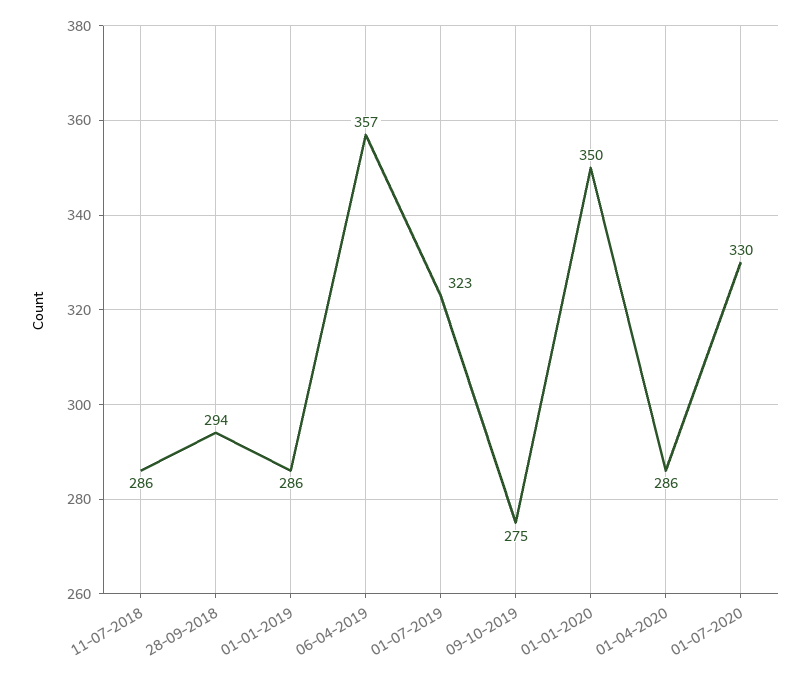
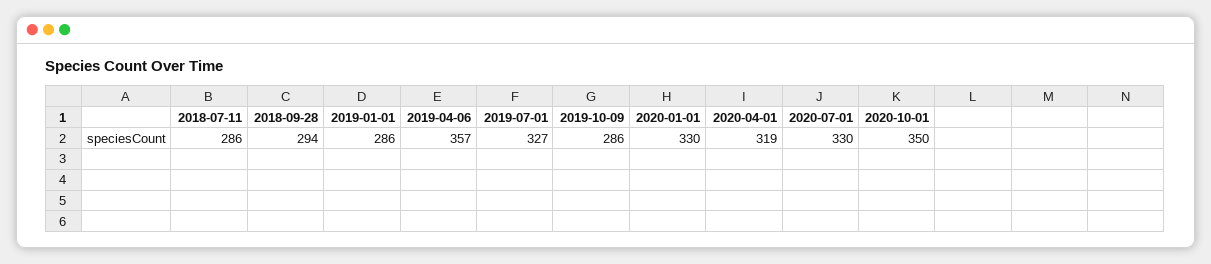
01-07-2019: 323 -> 327
09-10-2019: 275 -> 286
01-01-2020: 350 -> 330
01-04-2020: 286 -> 319
2020-10-01: none -> 350

